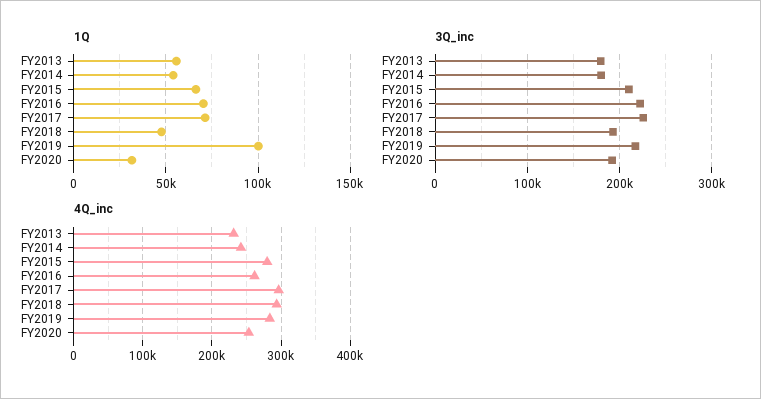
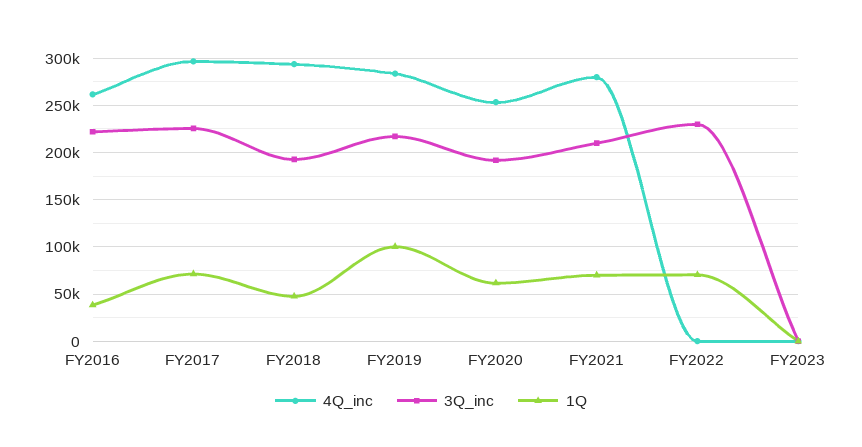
1Q, FY2013: 55000 -> none
1Q, FY2014: 55000 -> none
1Q, FY2015: 65000 -> none
1Q, FY2016: 70000 -> 40000
1Q, FY2020: 30000 -> 60000
3Q_inc, FY2013: 180000 -> none
3Q_inc, FY2014: 180000 -> none
3Q_inc, FY2015: 210000 -> none
4Q_inc, FY2013: 230000 -> none
4Q_inc, FY2014: 240000 -> none
4Q_inc, FY2015: 280000 -> none
4Q_inc, FY2021: none -> 280000
3Q_inc, FY2021: none -> 210000
1Q, FY2021: none -> 70000
4Q_inc, FY2022: none -> 0
3Q_inc, FY2022: none -> 230000
1Q, FY2022: none -> 70000
4Q_inc, FY2023: none -> 0
3Q_inc, FY2023: none -> 0
1Q, FY2023: none -> 0

